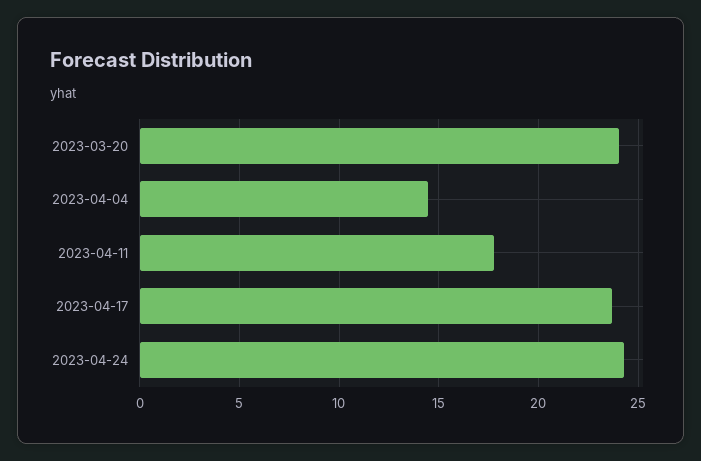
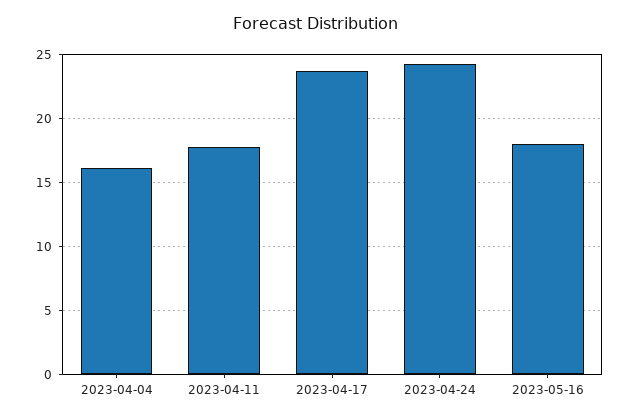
2023-03-20: 24 -> none
2023-04-04: 14.5 -> 16
2023-05-16: none -> 18

